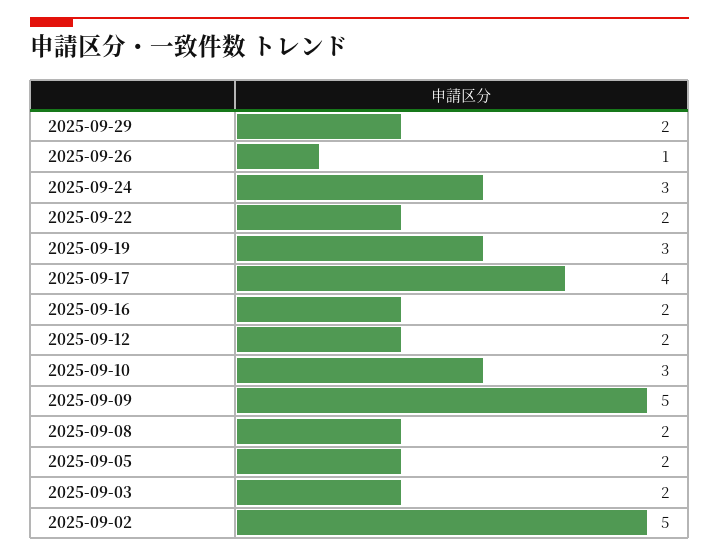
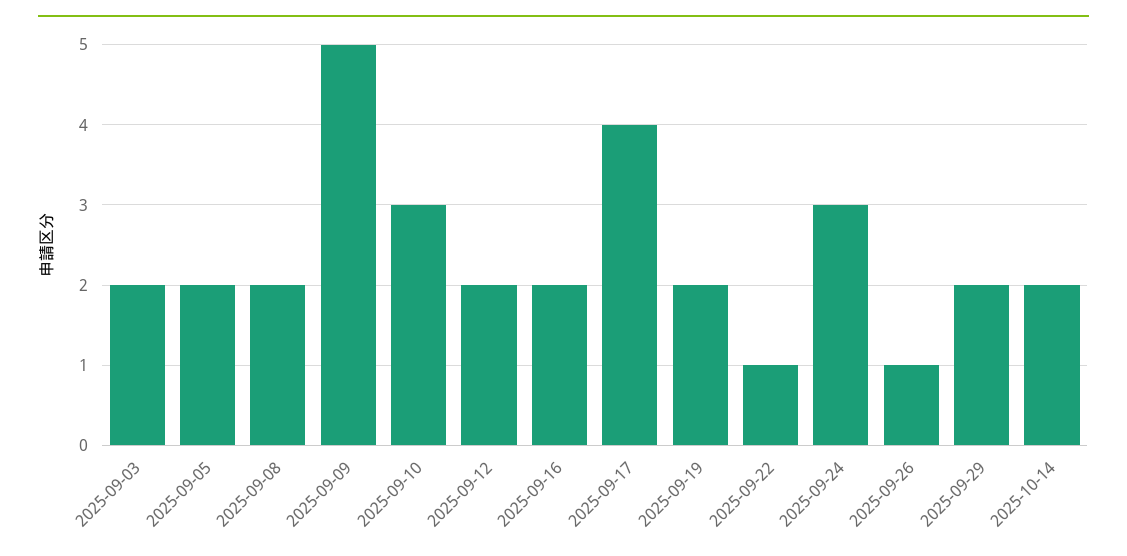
2025-09-22: 2 -> 1
2025-09-19: 3 -> 2
2025-09-02: 5 -> none
2025-10-14: none -> 2

